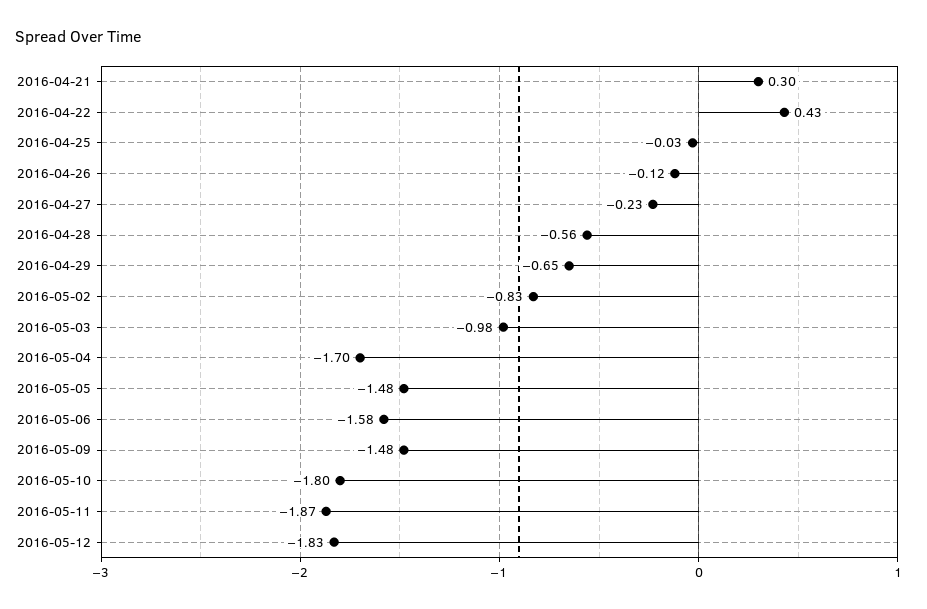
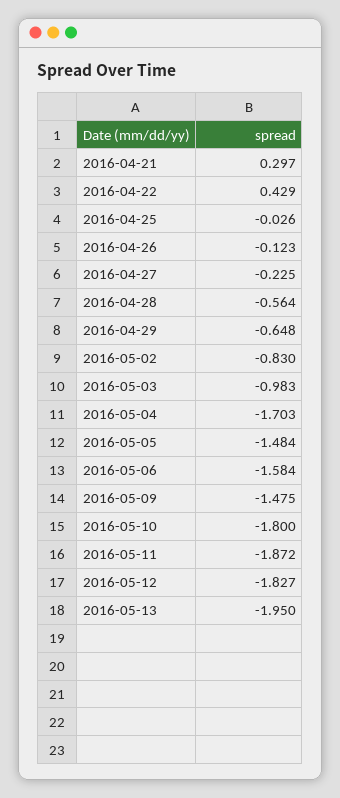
2016-05-13: none -> -1.95

